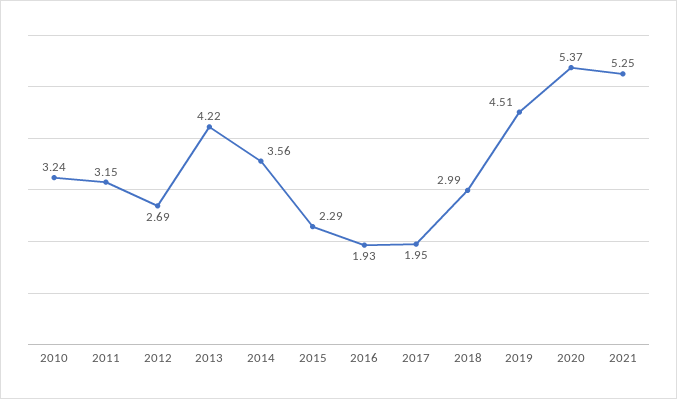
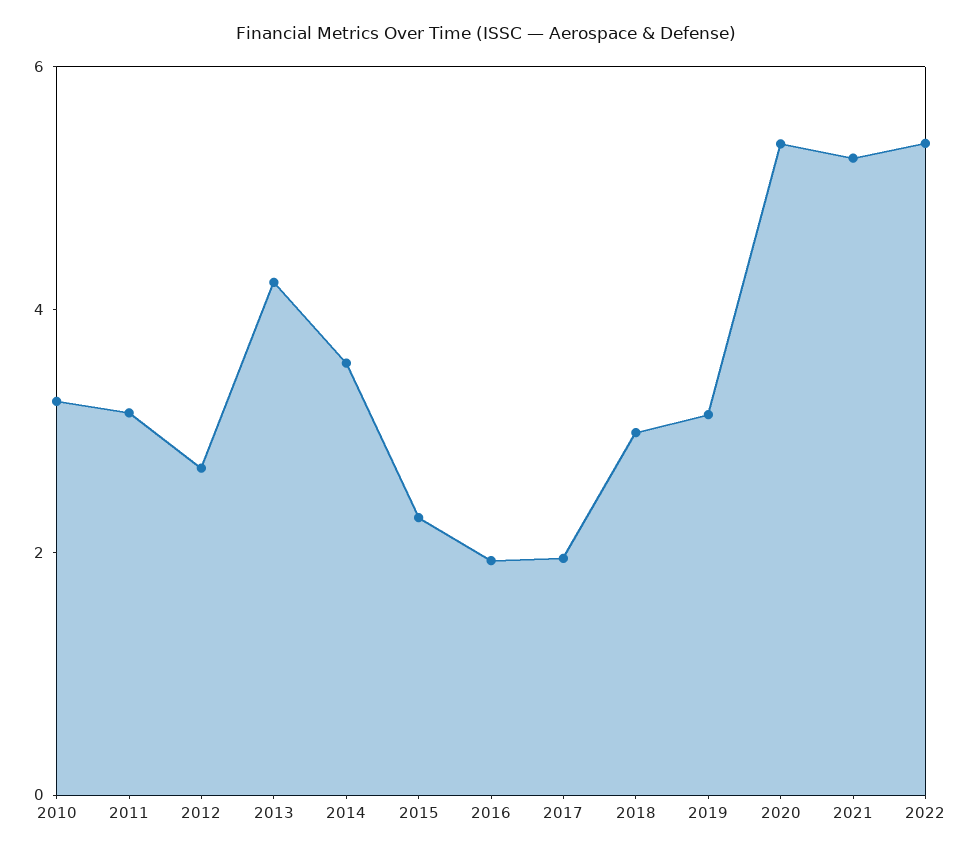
2019: 4.51 -> 3
2022: none -> 5.5

